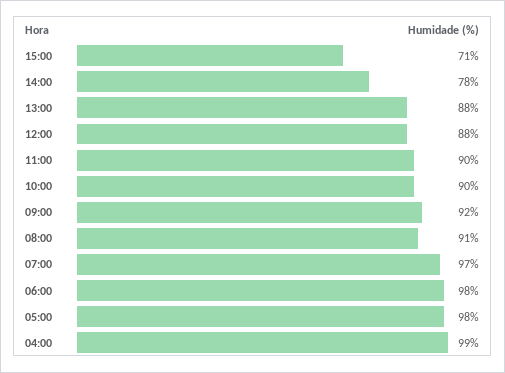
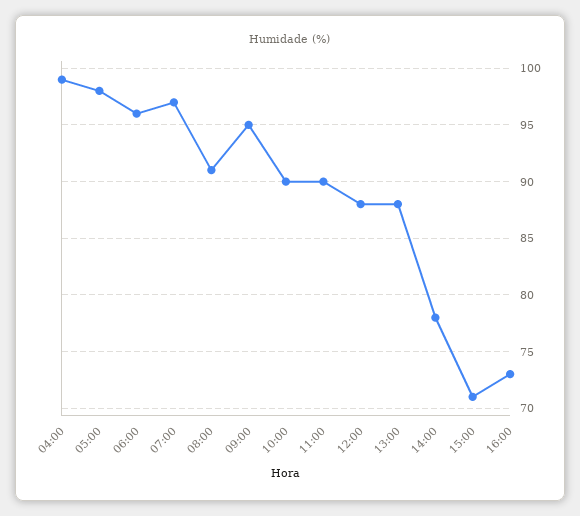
09:00: 92 -> 95
06:00: 98 -> 96
16:00: none -> 73

